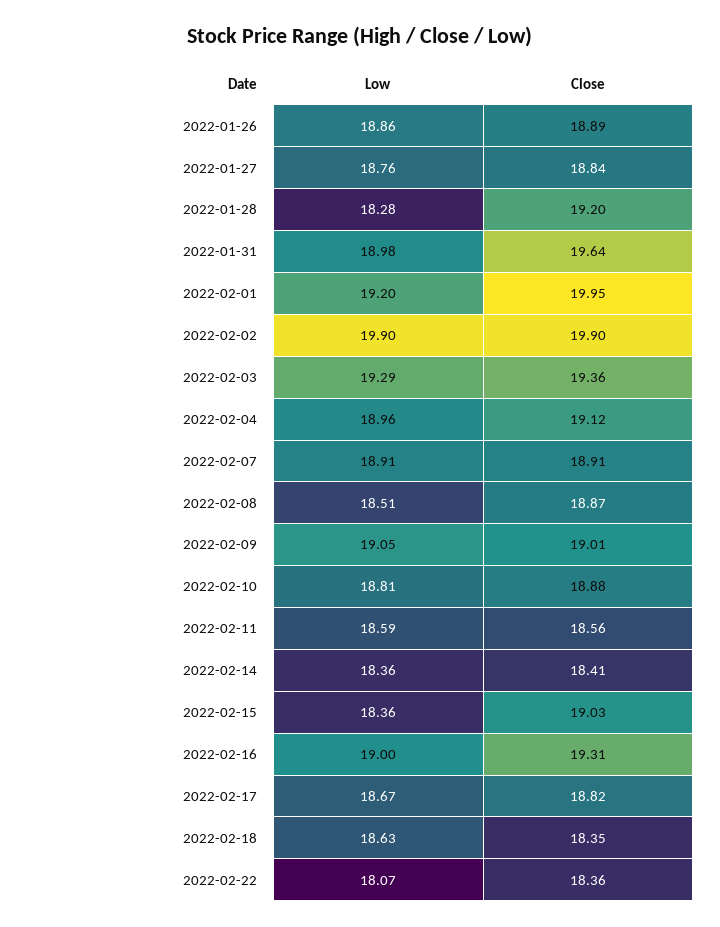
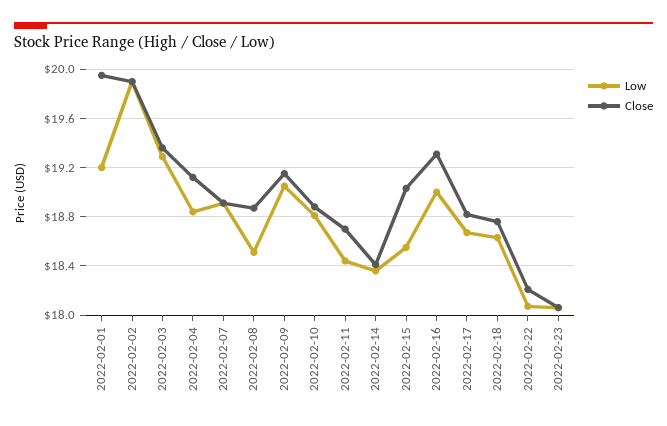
Low, 2022-01-26: 18.86 -> none
Close, 2022-01-26: 18.89 -> none
Low, 2022-01-27: 18.76 -> none
Close, 2022-01-27: 18.84 -> none
Low, 2022-01-28: 18.28 -> none
Close, 2022-01-28: 19.2 -> none
Low, 2022-01-31: 18.98 -> none
Close, 2022-01-31: 19.64 -> none
Low, 2022-02-04: 18.96 -> 18.85
Close, 2022-02-09: 19.01 -> 19.15
Low, 2022-02-11: 18.59 -> 18.45
Close, 2022-02-11: 18.56 -> 18.7
Low, 2022-02-15: 18.36 -> 18.55
Close, 2022-02-18: 18.35 -> 18.75
Close, 2022-02-22: 18.36 -> 18.2
Low, 2022-02-23: none -> 18.05
Close, 2022-02-23: none -> 18.05

